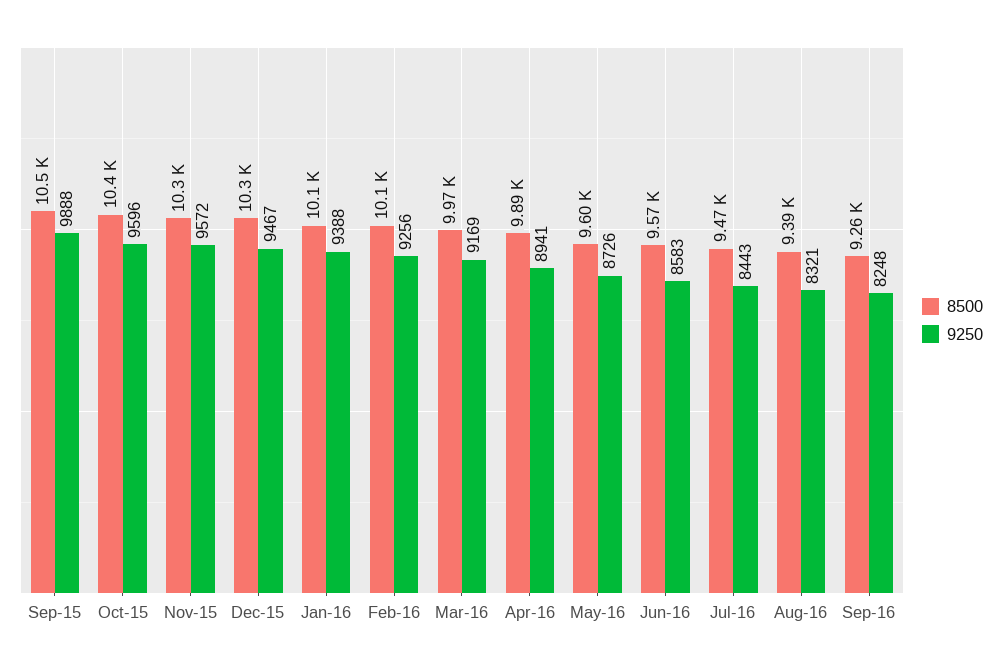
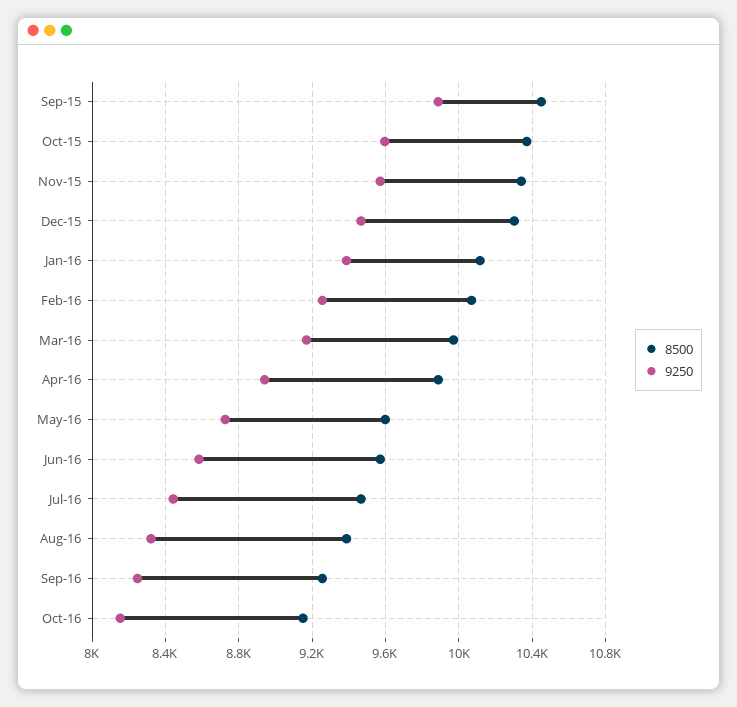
8500, Oct-16: none -> 9150
9250, Oct-16: none -> 8150

